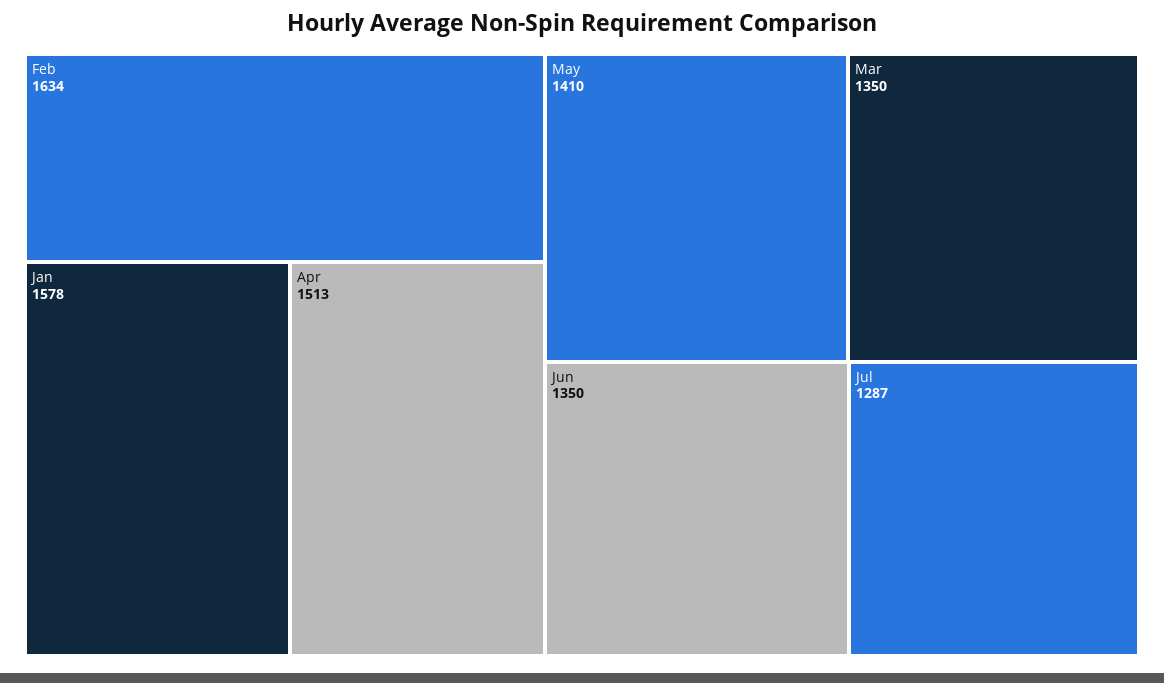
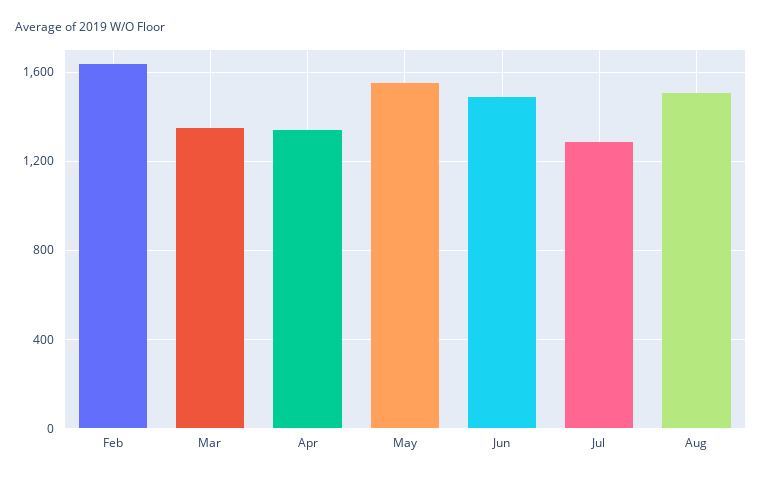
Jan: 1578 -> none
Apr: 1513 -> 1350
May: 1410 -> 1550
Jun: 1350 -> 1500
Aug: none -> 1500

